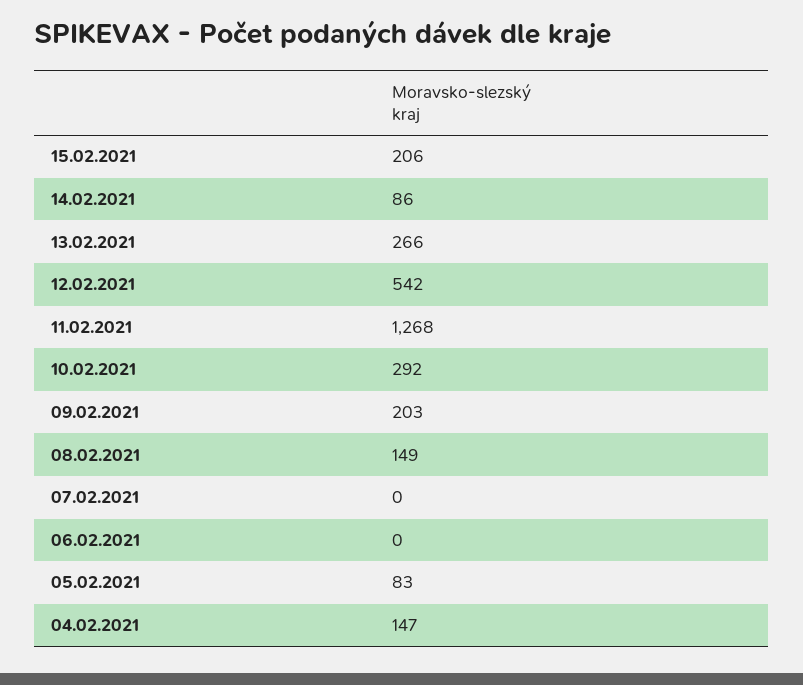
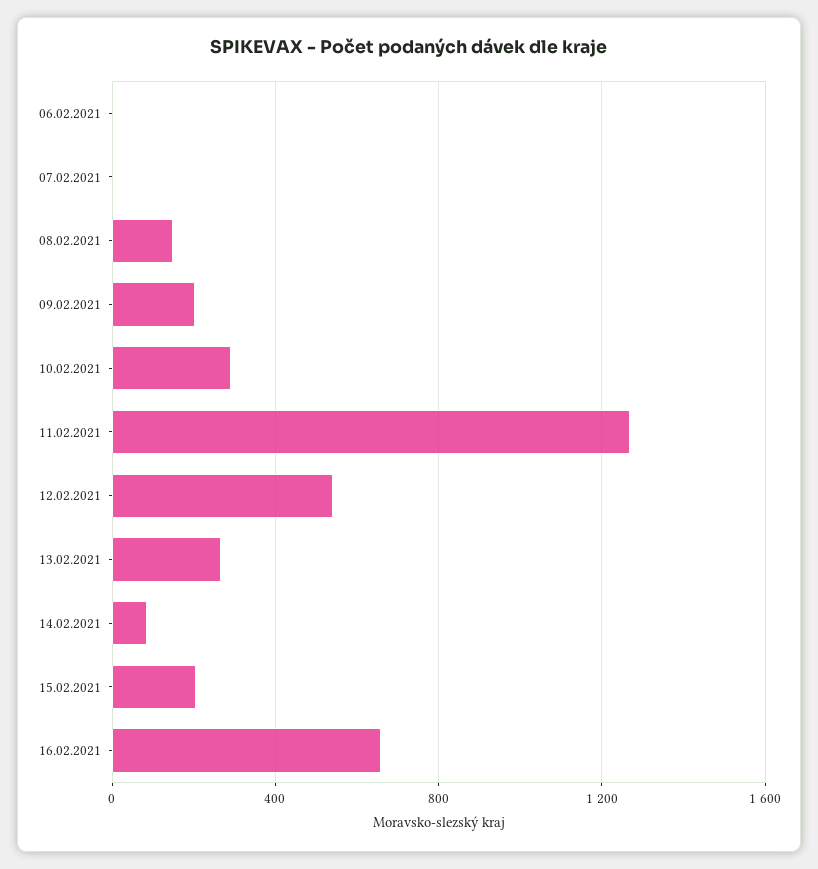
05.02.2021: 83 -> none
04.02.2021: 147 -> none
16.02.2021: none -> 650

